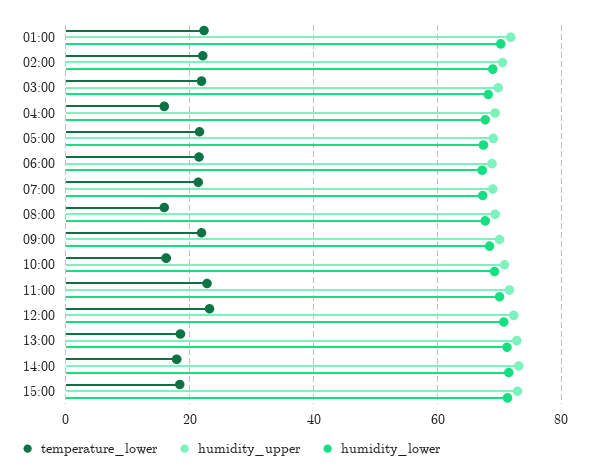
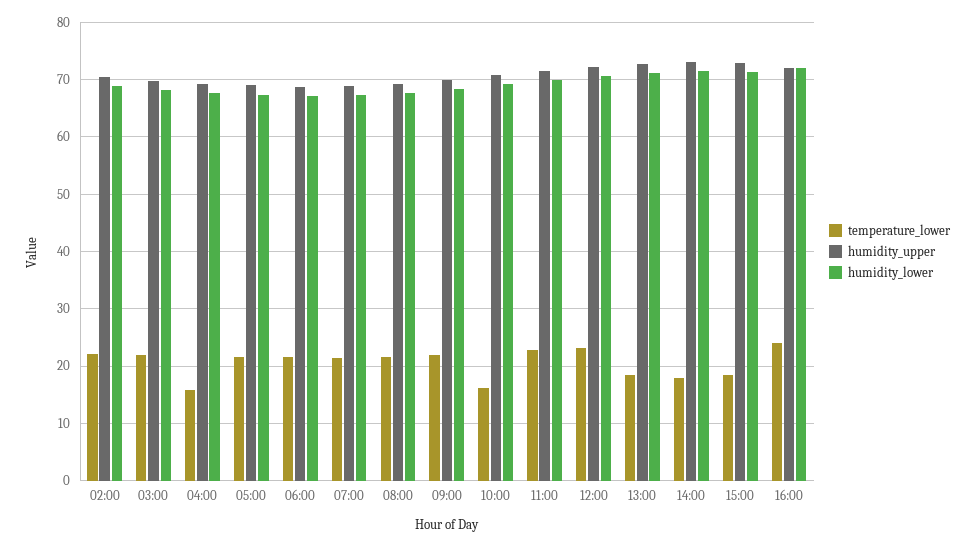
temperature_lower, 01:00: 22 -> none
humidity_upper, 01:00: 72 -> none
humidity_lower, 01:00: 70 -> none
temperature_lower, 08:00: 16 -> 22
temperature_lower, 16:00: none -> 24
humidity_upper, 16:00: none -> 72
humidity_lower, 16:00: none -> 72

